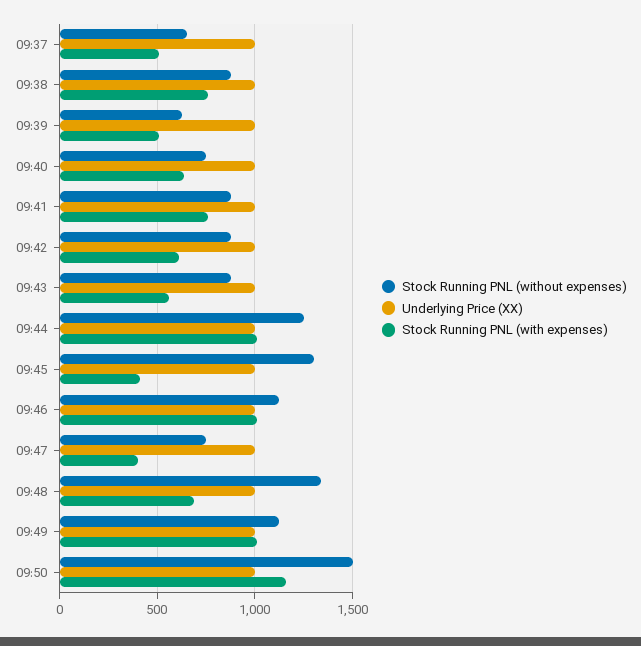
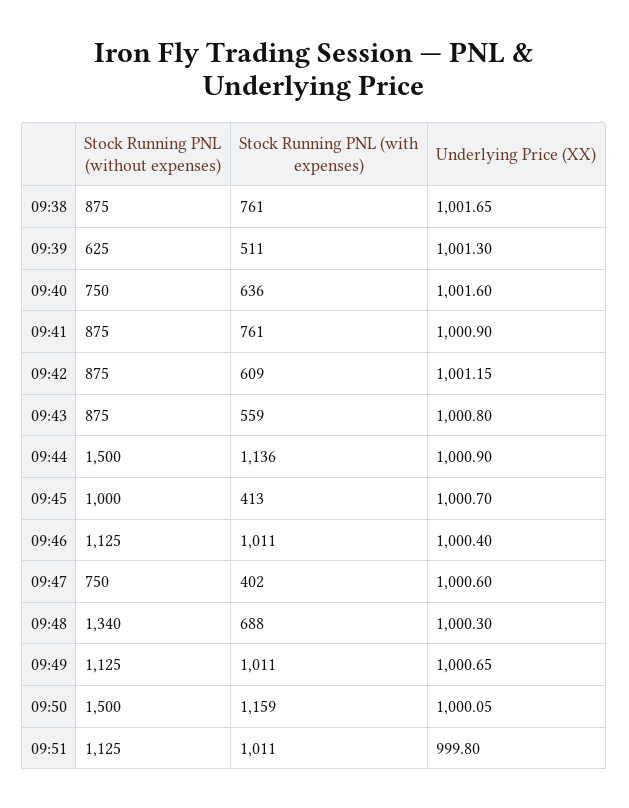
Stock Running PNL (without expenses), 09:37: 650 -> none
Underlying Price (XX), 09:37: 1000 -> none
Stock Running PNL (with expenses), 09:37: 500 -> none
Stock Running PNL (without expenses), 09:44: 1250 -> 1500
Stock Running PNL (with expenses), 09:44: 1000 -> 1136
Stock Running PNL (without expenses), 09:45: 1300 -> 1000
Stock Running PNL (without expenses), 09:51: none -> 1125
Stock Running PNL (with expenses), 09:51: none -> 1011
Underlying Price (XX), 09:51: none -> 999.8

